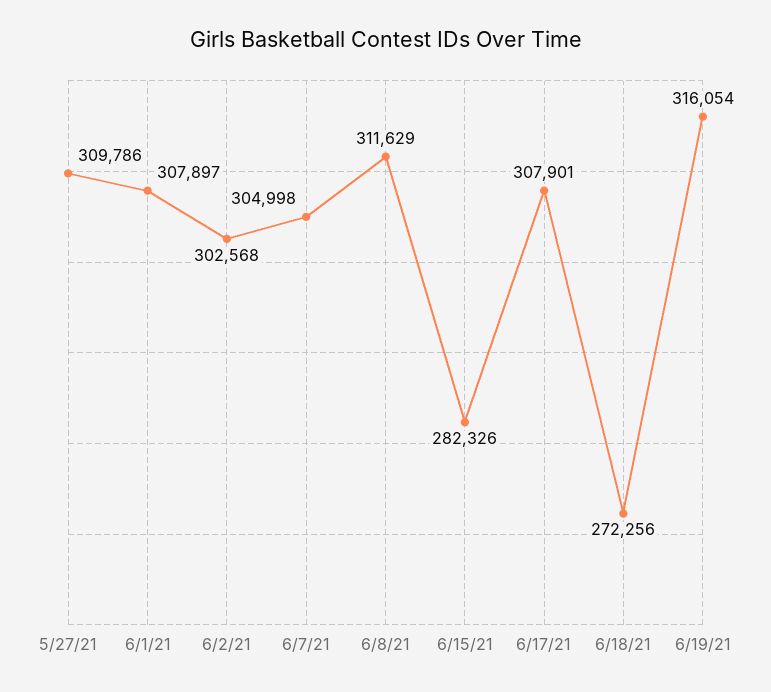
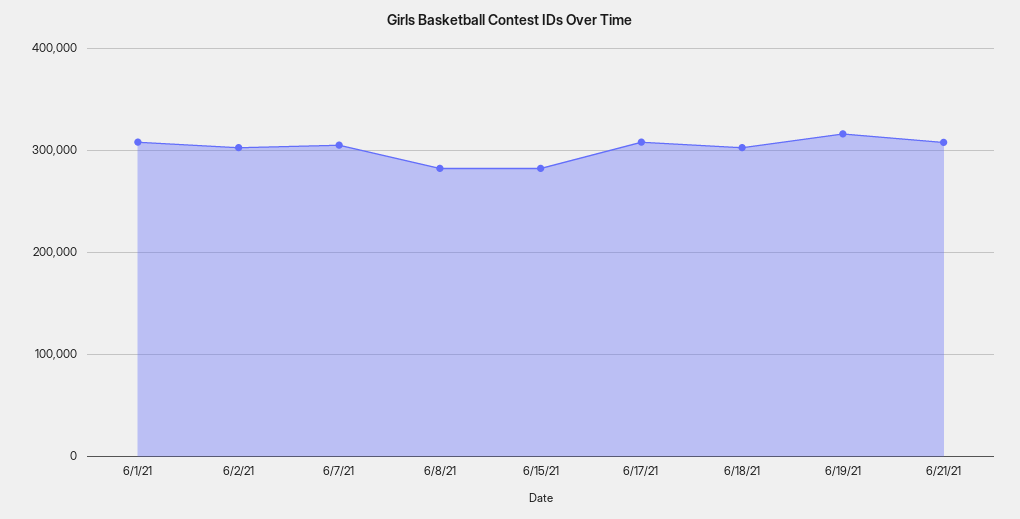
5/27/21: 309786 -> none
6/8/21: 311629 -> 280000
6/18/21: 272256 -> 300000
6/21/21: none -> 310000

